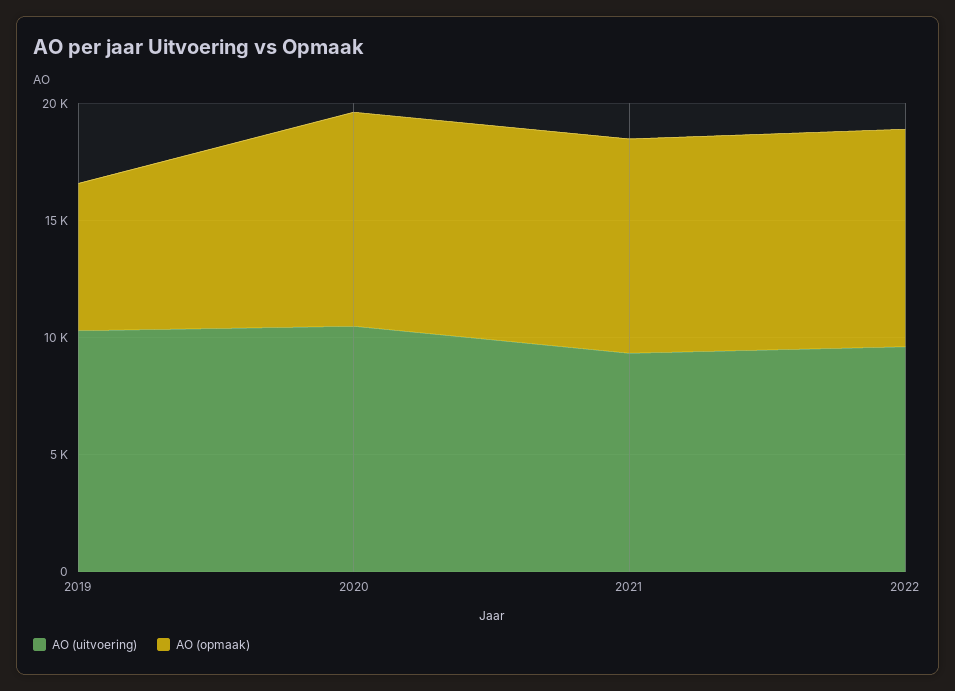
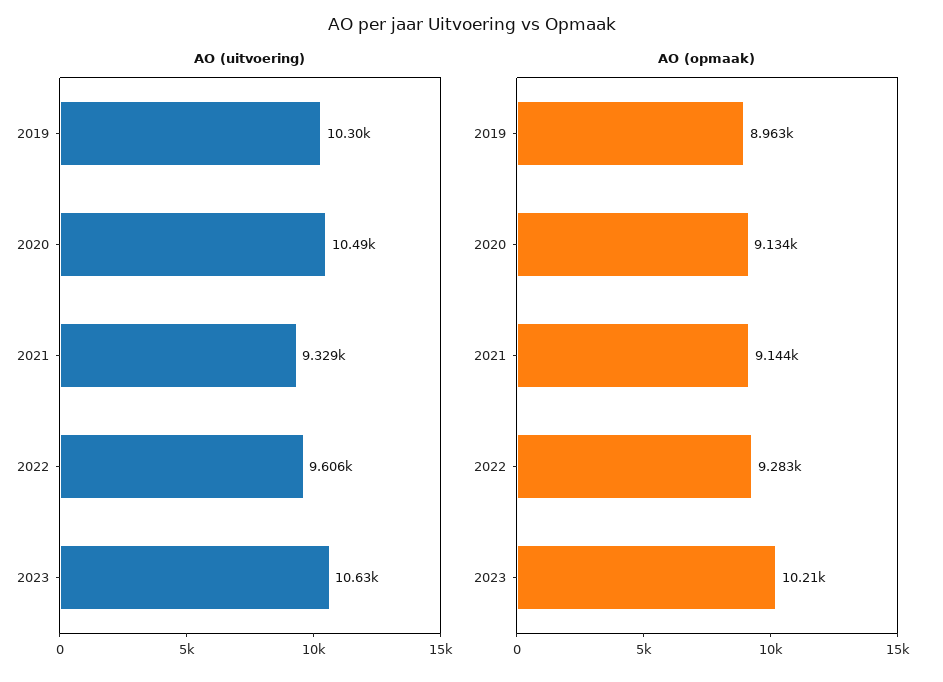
AO (opmaak), 2019: 6000 -> 8963
AO (uitvoering), 2023: none -> 10630
AO (opmaak), 2023: none -> 10210

